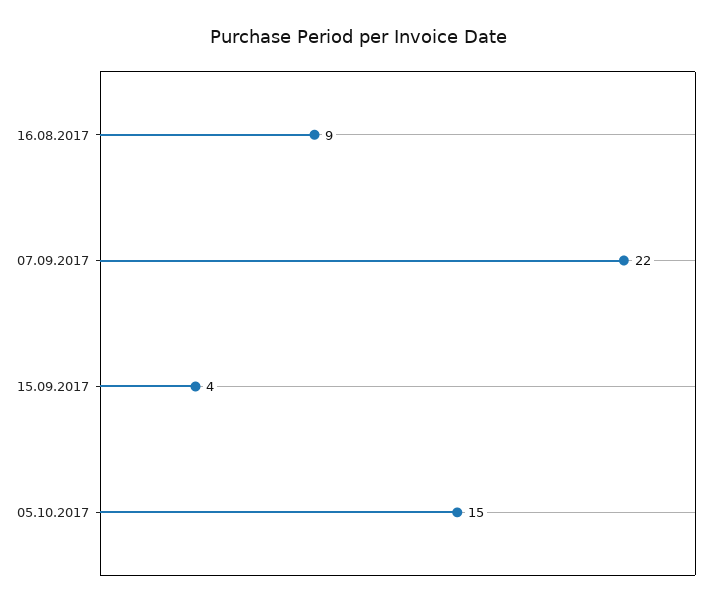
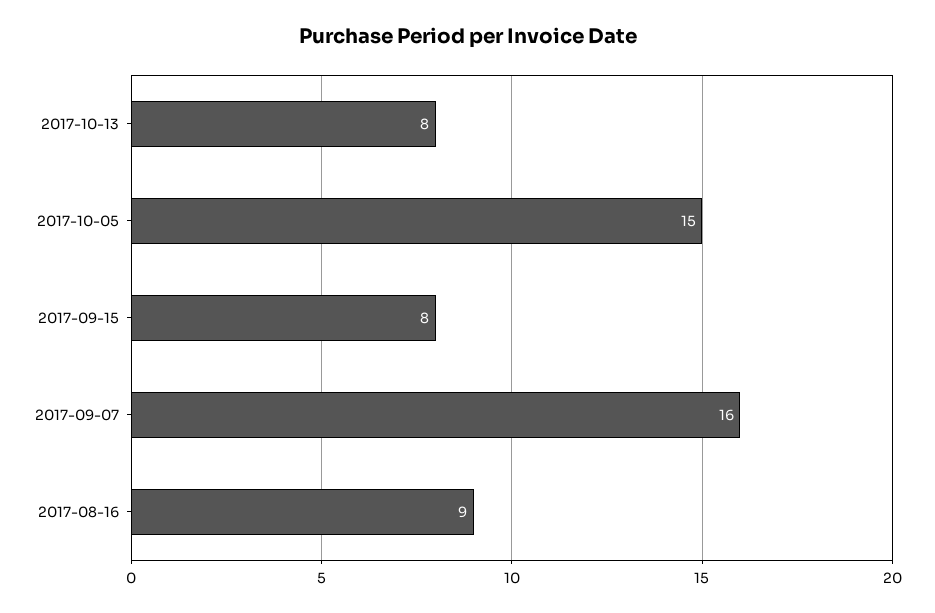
07.09.2017: 22 -> 16
15.09.2017: 4 -> 8
2017-10-13: none -> 8

